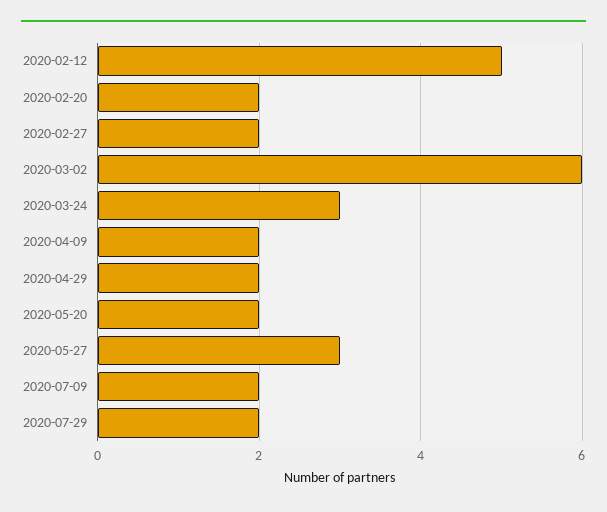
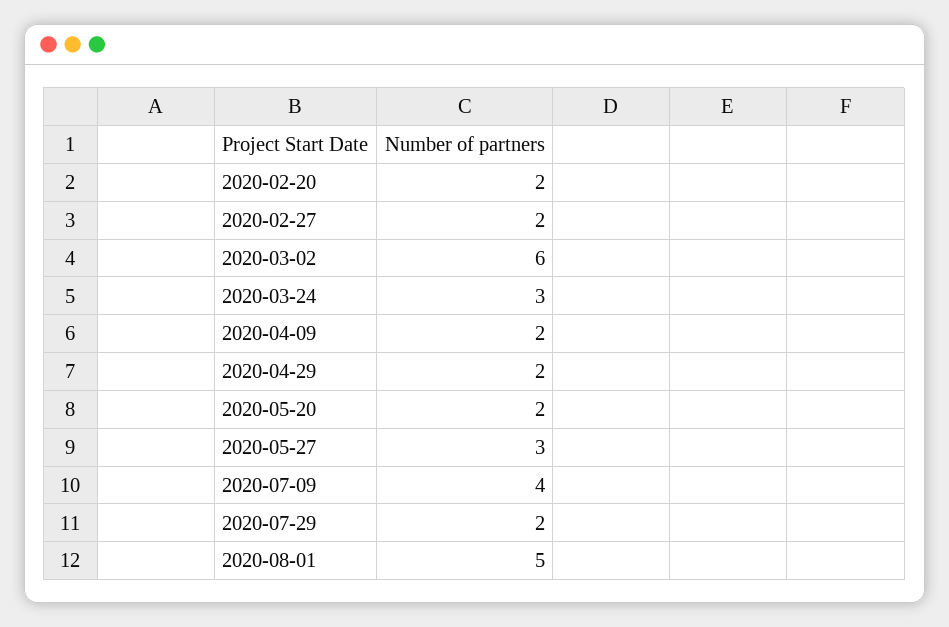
2020-02-12: 5 -> none
2020-07-09: 2 -> 4
2020-08-01: none -> 5

